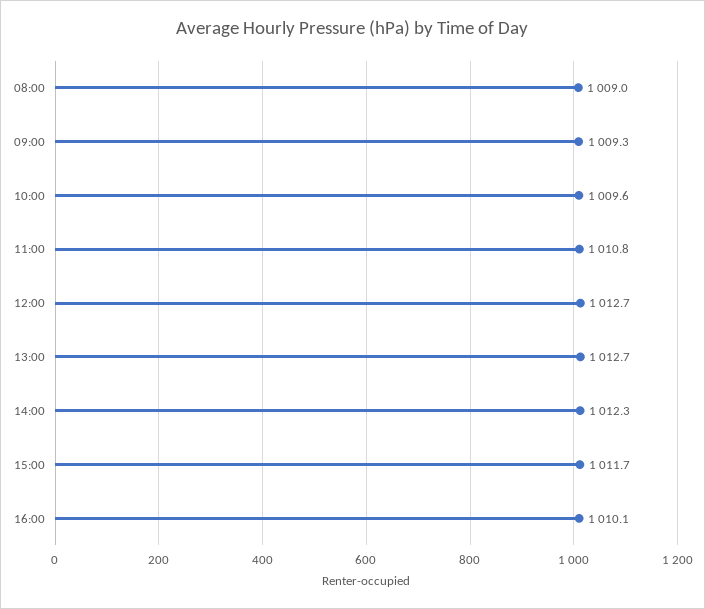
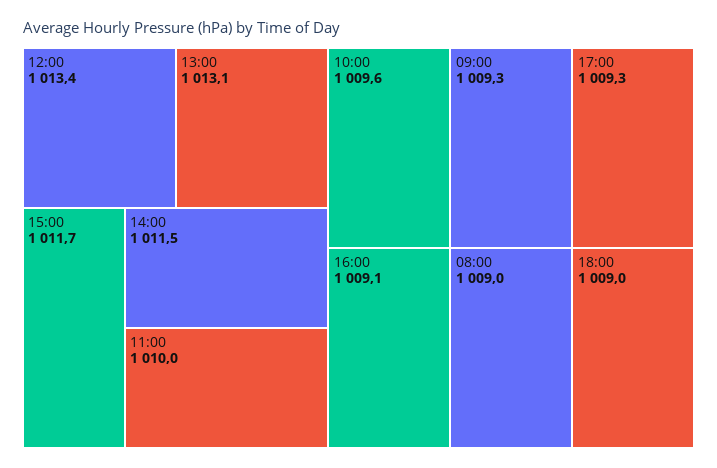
11:00: 1010.8 -> 1010
12:00: 1012.7 -> 1013.4
13:00: 1012.7 -> 1013.1
14:00: 1012.3 -> 1011.5
16:00: 1010.1 -> 1009.1
17:00: none -> 1009.3
18:00: none -> 1009

